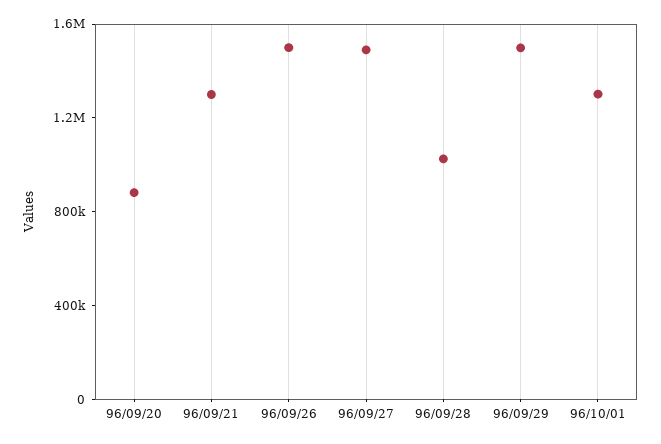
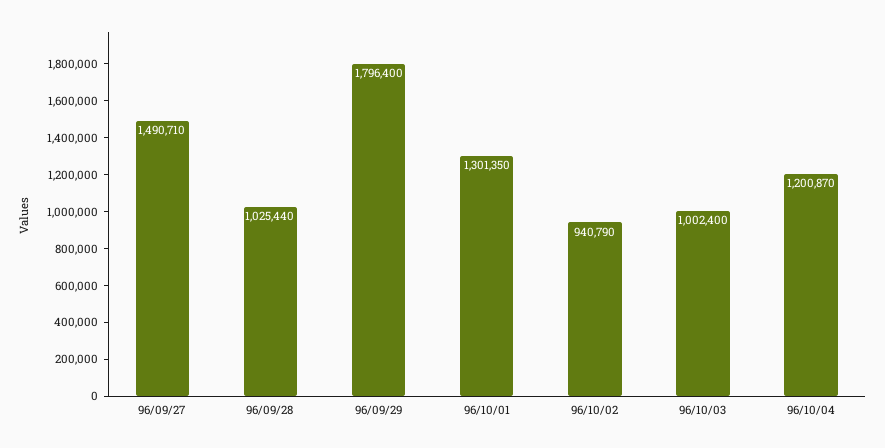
96/09/20: 900000 -> none
96/09/21: 1300000 -> none
96/09/26: 1500000 -> none
96/09/29: 1500000 -> 1796400
96/10/02: none -> 940790
96/10/03: none -> 1002400
96/10/04: none -> 1200870

